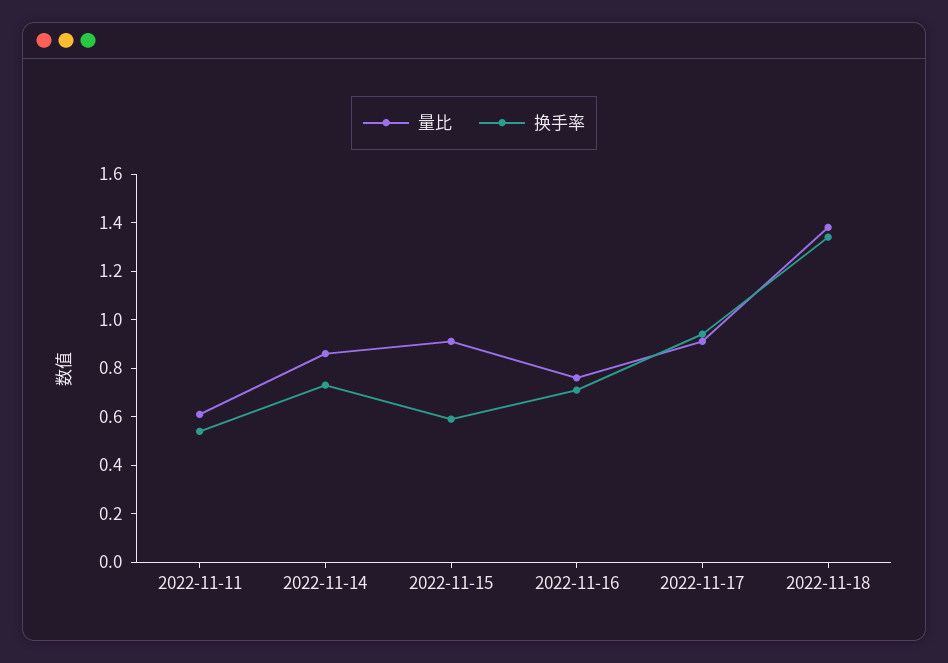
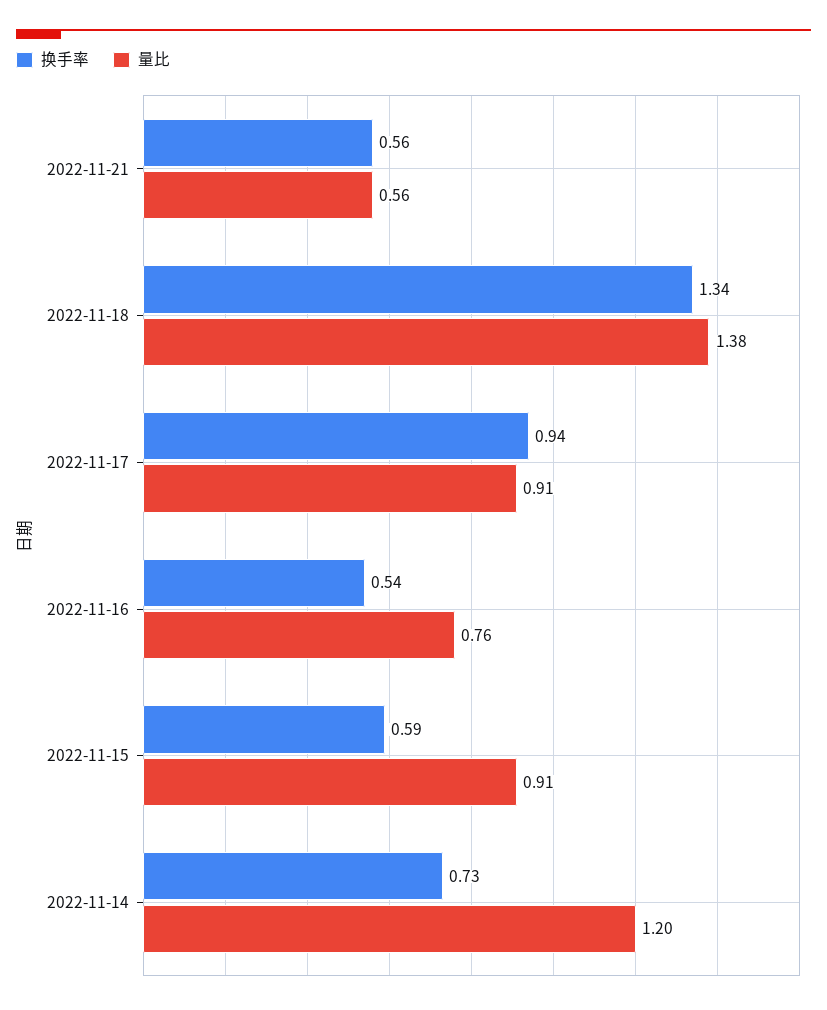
量比, 2022-11-11: 0.6 -> none
换手率, 2022-11-11: 0.55 -> none
量比, 2022-11-14: 0.85 -> 1.2
换手率, 2022-11-16: 0.7 -> 0.54
换手率, 2022-11-21: none -> 0.56
量比, 2022-11-21: none -> 0.56

